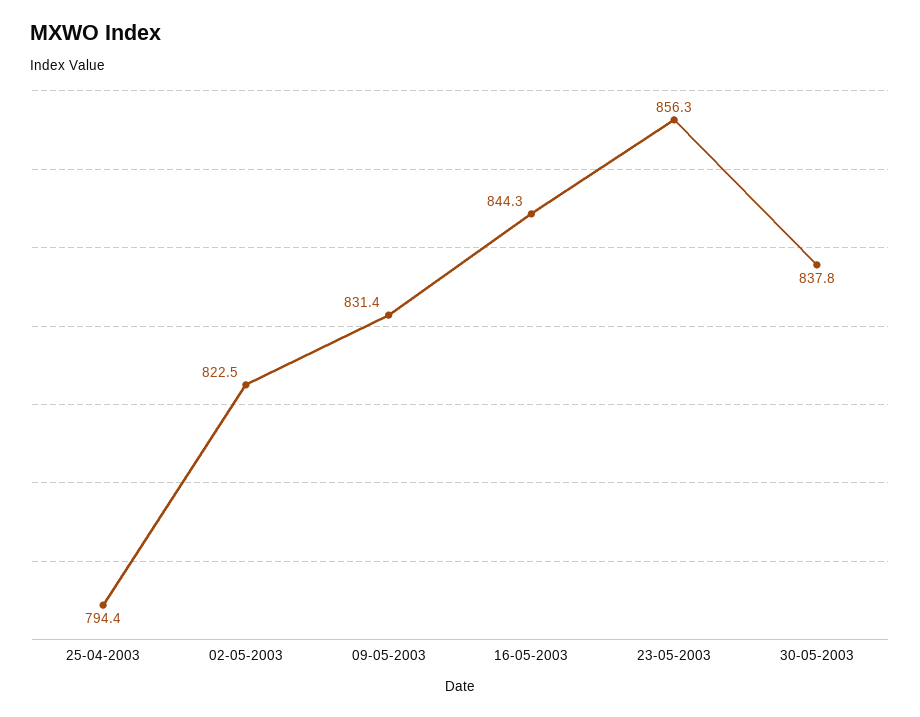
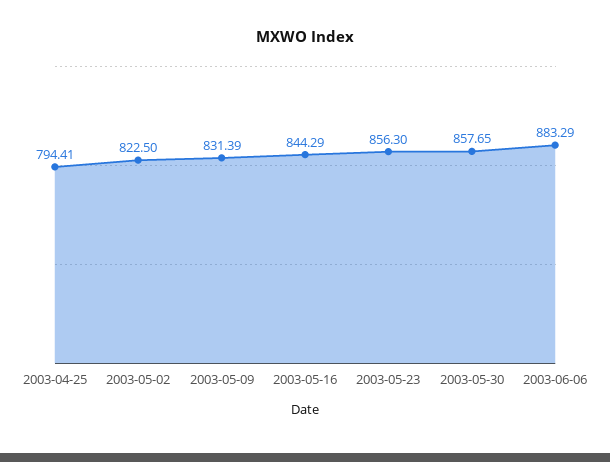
30-05-2003: 837.8 -> 857.65
2003-06-06: none -> 883.29

